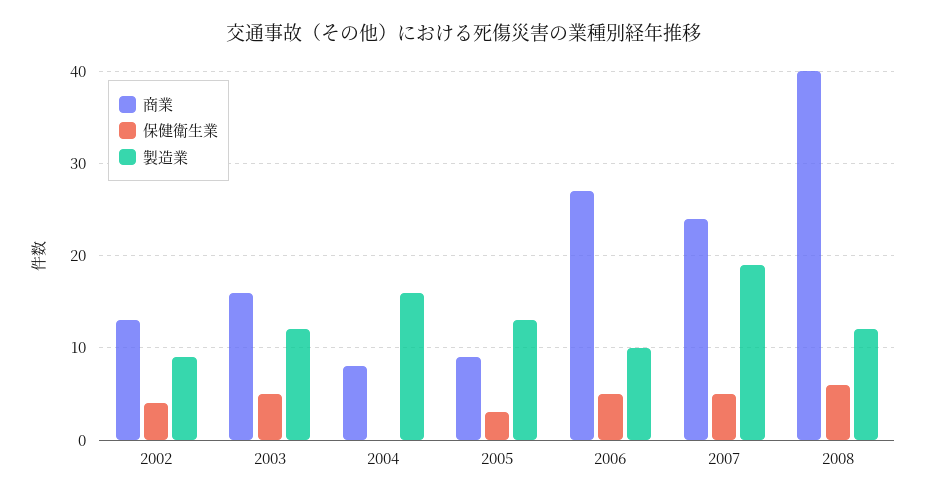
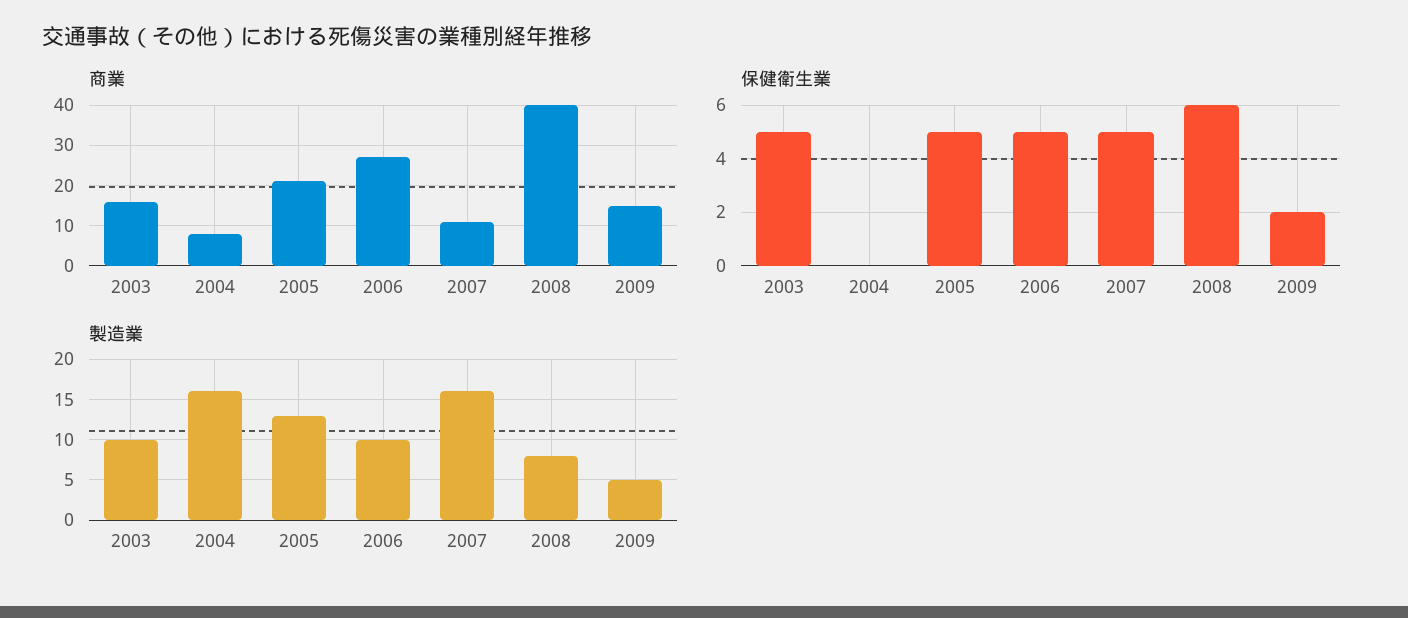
商業, 2002: 13 -> none
保健衛生業, 2002: 4 -> none
製造業, 2002: 9 -> none
製造業, 2003: 12 -> 10
商業, 2005: 9 -> 20
保健衛生業, 2005: 3 -> 5
商業, 2007: 24 -> 10
製造業, 2007: 19 -> 16
製造業, 2008: 12 -> 8
商業, 2009: none -> 15
保健衛生業, 2009: none -> 2
製造業, 2009: none -> 5

